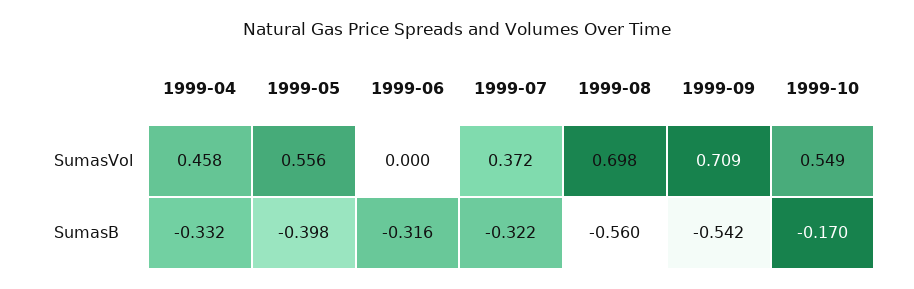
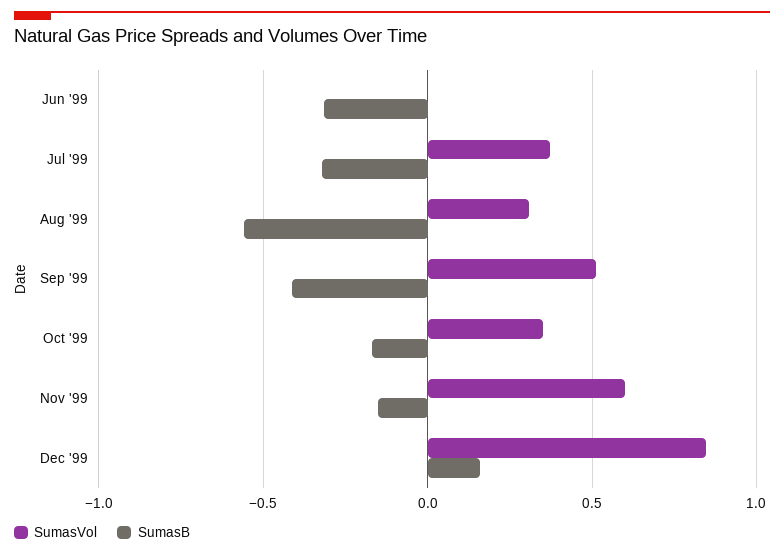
SumasVol, 1999-04: 0.458 -> none
SumasVol, 1999-05: 0.556 -> none
SumasVol, 1999-08: 0.698 -> 0.3
SumasVol, 1999-09: 0.709 -> 0.5
SumasVol, 1999-10: 0.549 -> 0.35
SumasB, 1999-04: -0.332 -> none
SumasB, 1999-05: -0.398 -> none
SumasB, 1999-09: -0.542 -> -0.4
SumasVol, Nov '99: none -> 0.6
SumasB, Nov '99: none -> -0.15
SumasVol, Dec '99: none -> 0.85
SumasB, Dec '99: none -> 0.15

